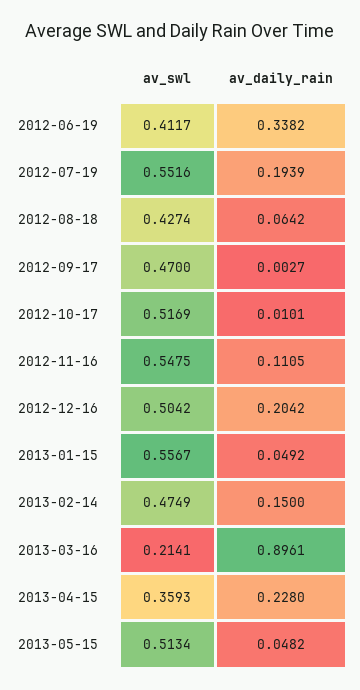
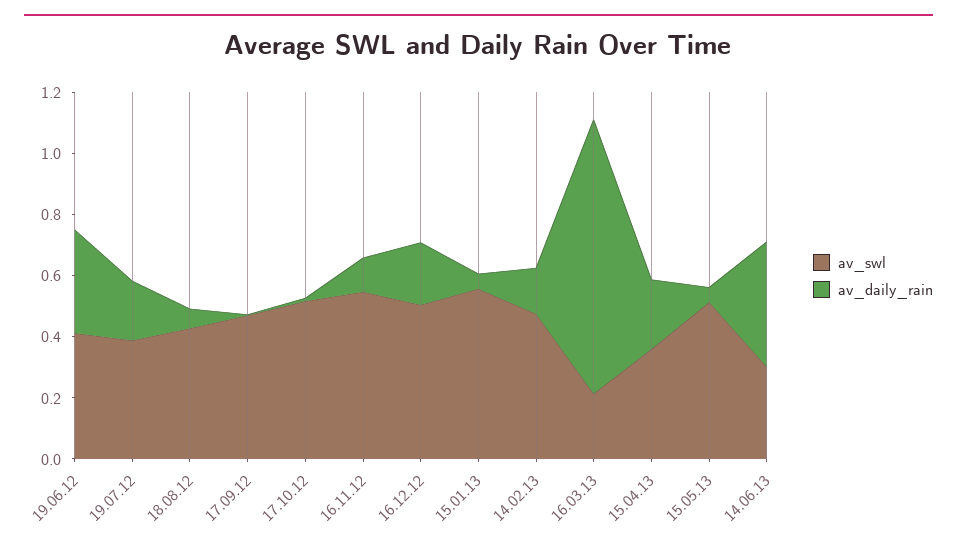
av_swl, 2012-07-19: 0.5516 -> 0.4
av_swl, 14.06.13: none -> 0.3
av_daily_rain, 14.06.13: none -> 0.4

